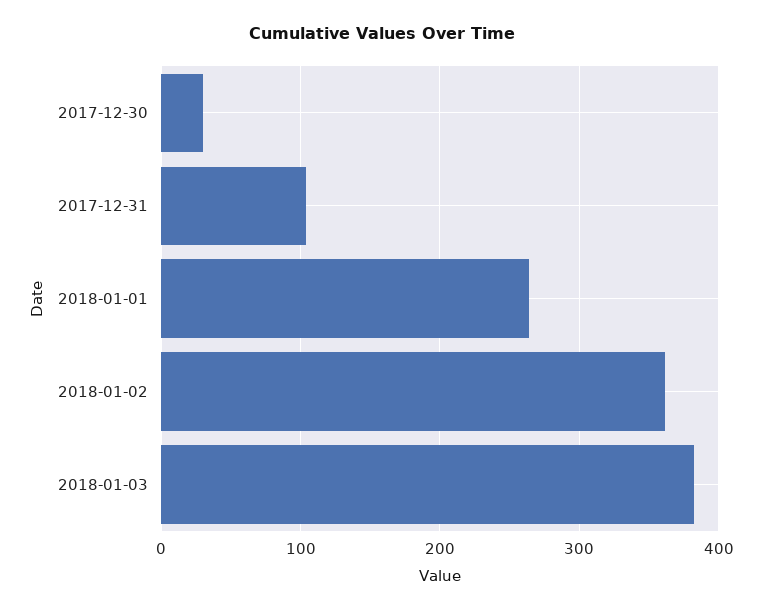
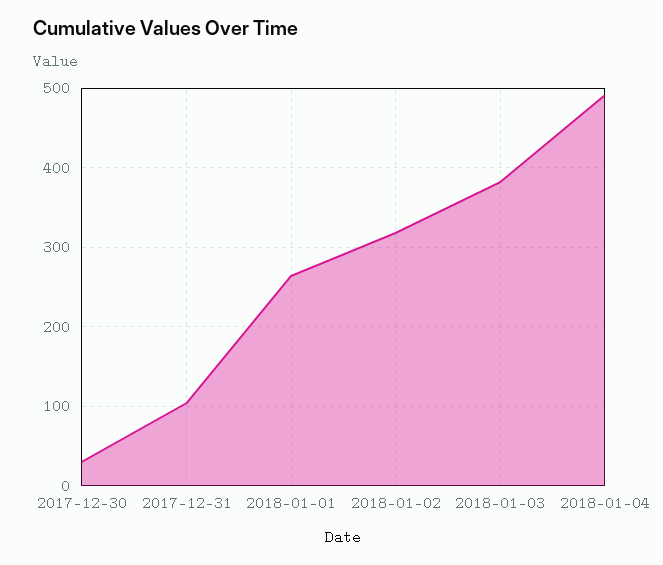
2018-01-02: 360 -> 320
2018-01-04: none -> 490

